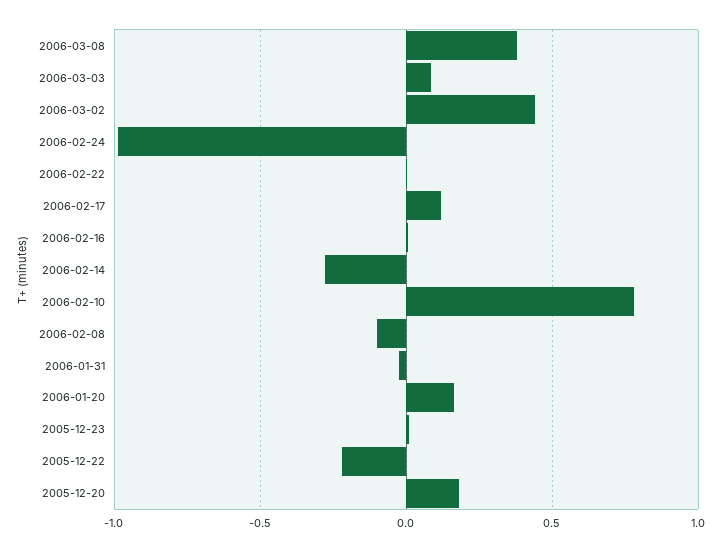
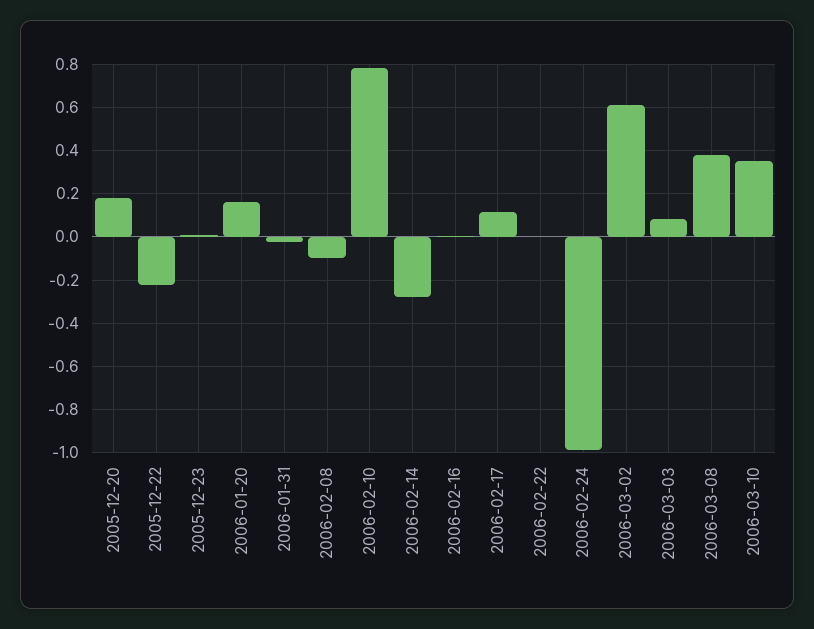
2006-03-02: 0.45 -> 0.6
2006-03-10: none -> 0.35

